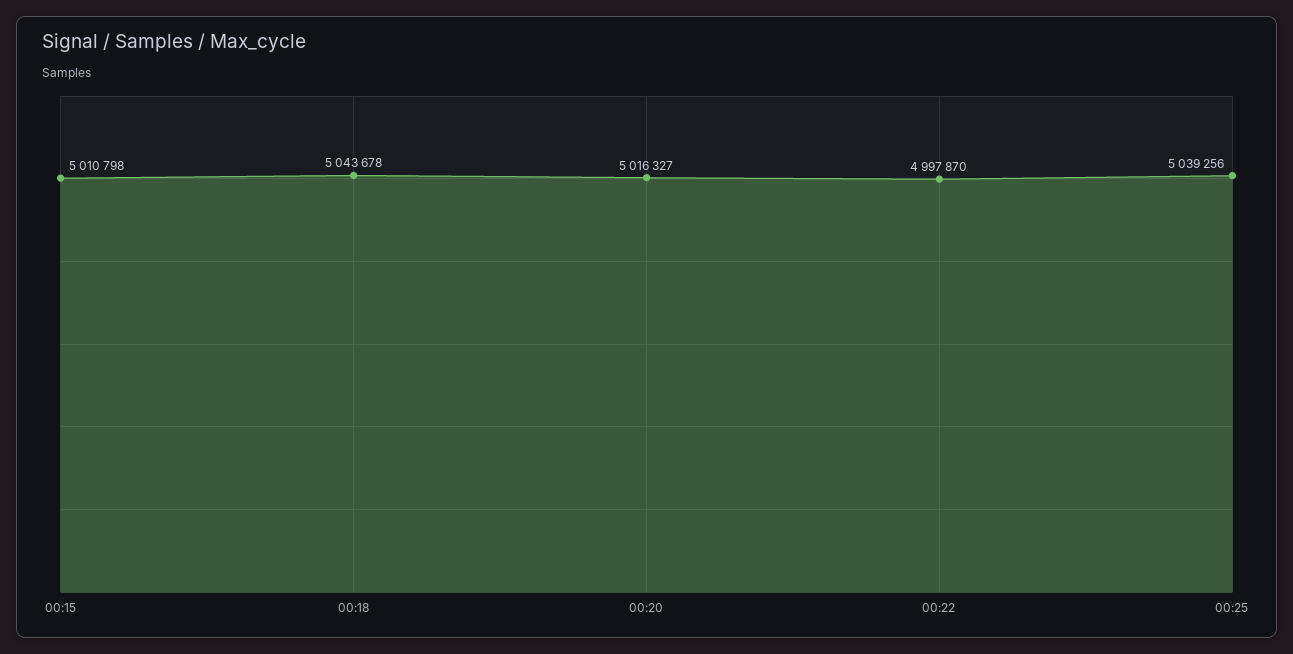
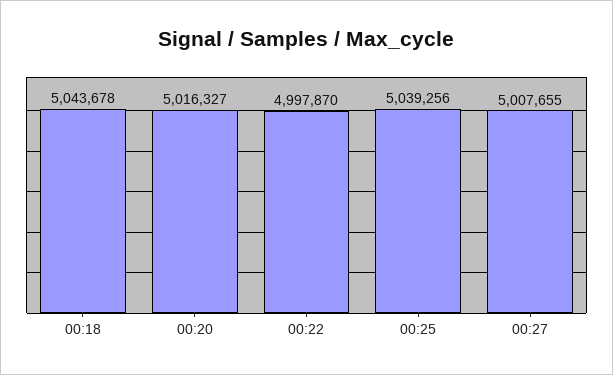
00:15: 5010798 -> none
00:27: none -> 5007655

